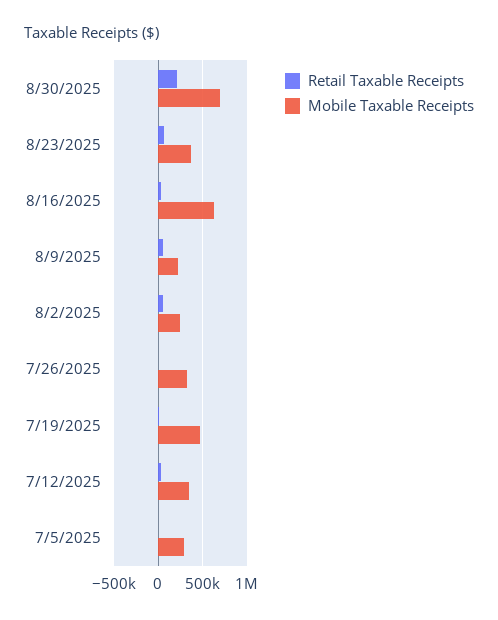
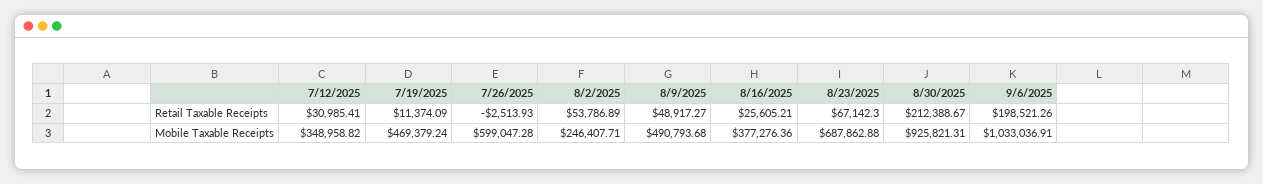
Mobile Taxable Receipts, 8/30/2025: 700000 -> 925821.31
Mobile Taxable Receipts, 8/23/2025: 400000 -> 687862.88
Mobile Taxable Receipts, 8/16/2025: 600000 -> 377276.36
Mobile Taxable Receipts, 8/9/2025: 200000 -> 490793.68
Mobile Taxable Receipts, 7/26/2025: 300000 -> 599047.28
Retail Taxable Receipts, 7/5/2025: 0 -> none
Mobile Taxable Receipts, 7/5/2025: 300000 -> none
Retail Taxable Receipts, 9/6/2025: none -> 198521.26
Mobile Taxable Receipts, 9/6/2025: none -> 1033036.91

